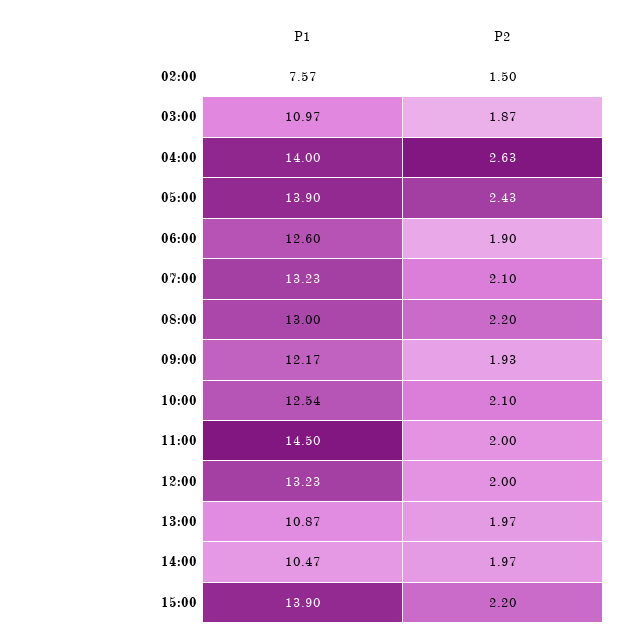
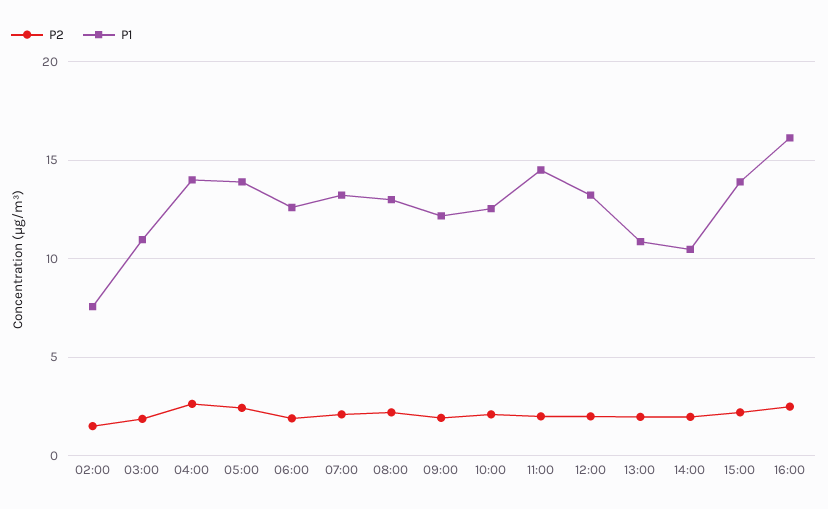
P2, 16:00: none -> 2.5
P1, 16:00: none -> 16

